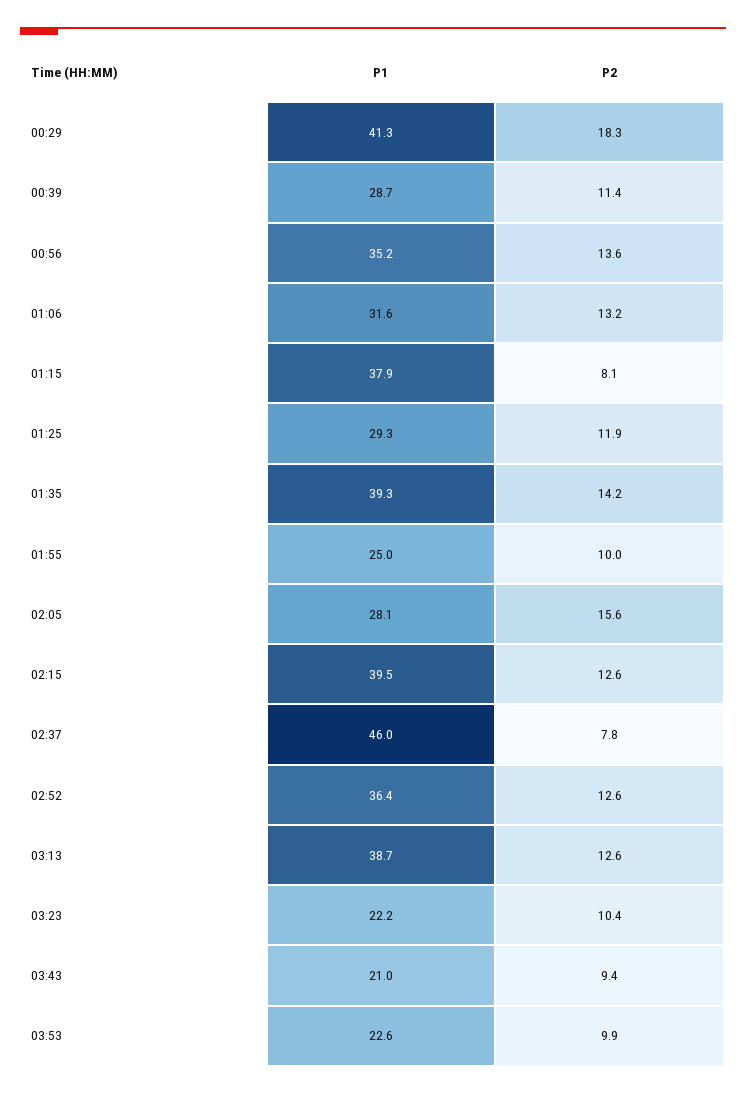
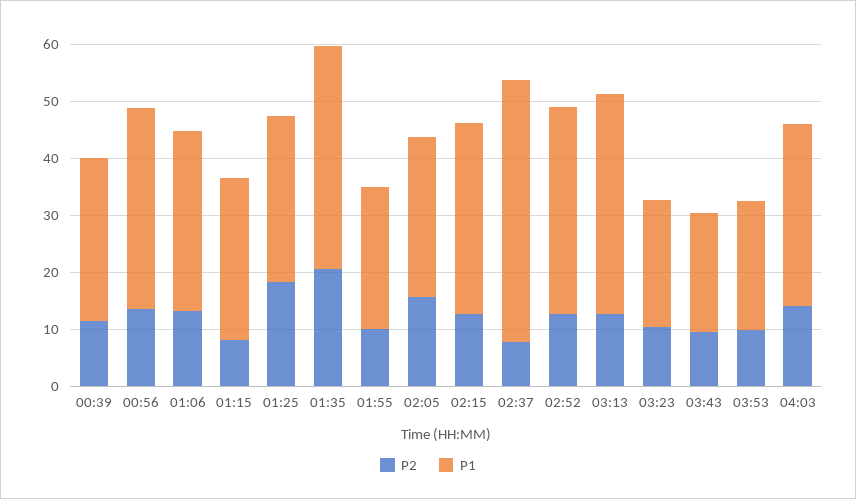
P1, 00:29: 41.3 -> none
P2, 00:29: 18.3 -> none
P1, 01:15: 37.9 -> 28
P2, 01:25: 11.9 -> 18
P2, 01:35: 14.2 -> 20
P1, 02:15: 39.5 -> 34
P2, 04:03: none -> 14
P1, 04:03: none -> 32

